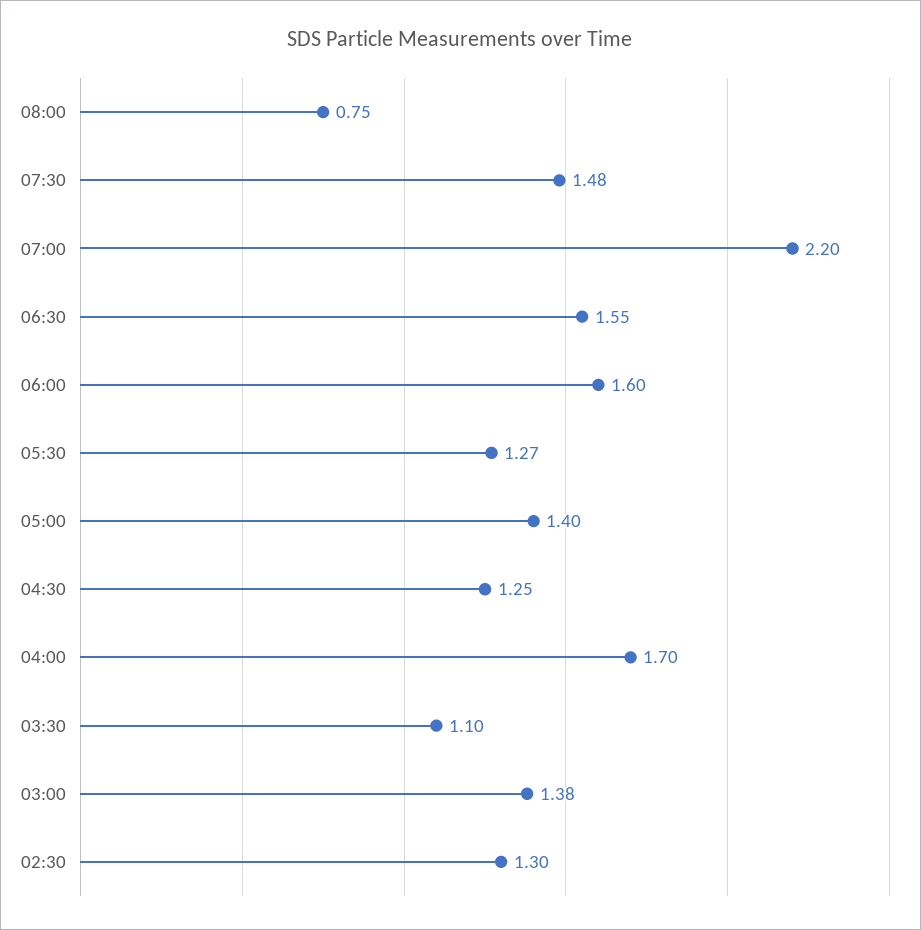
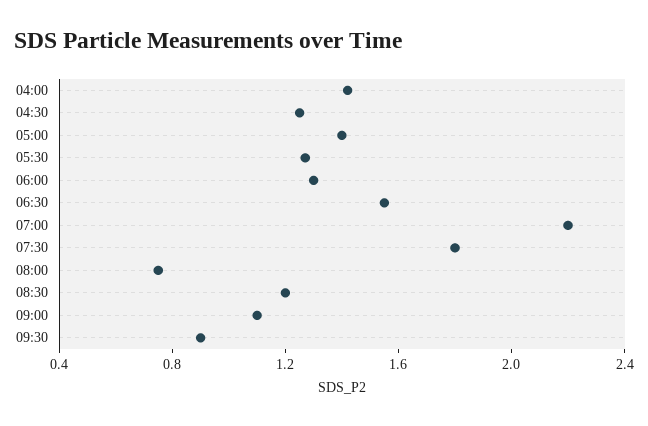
07:30: 1.48 -> 1.8
06:00: 1.6 -> 1.3
04:00: 1.7 -> 1.4
03:30: 1.1 -> none
03:00: 1.38 -> none
02:30: 1.3 -> none
08:30: none -> 1.2
09:00: none -> 1.1
09:30: none -> 0.9

